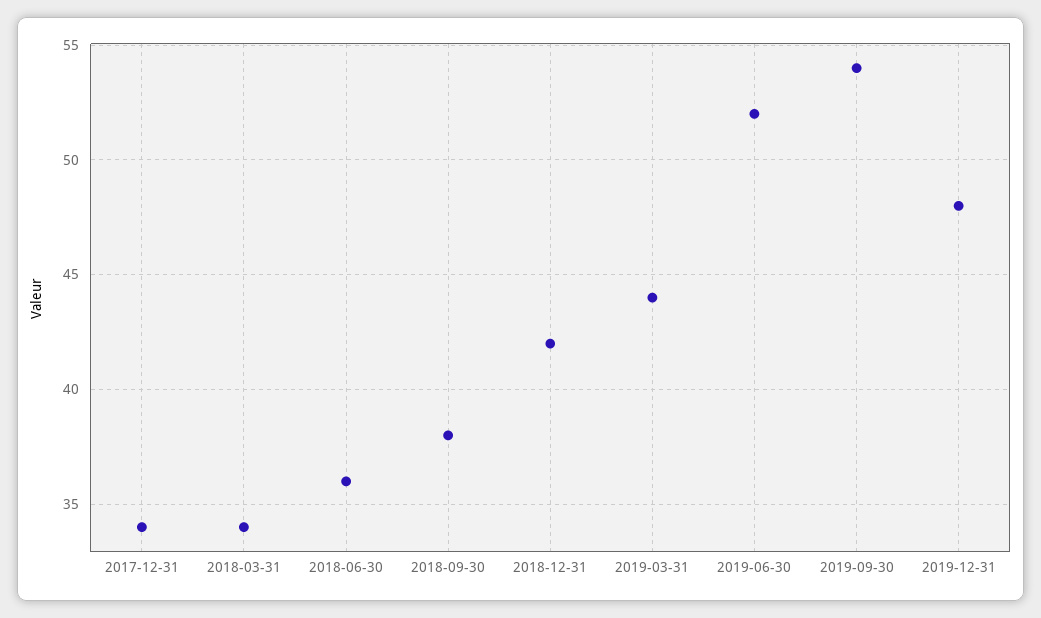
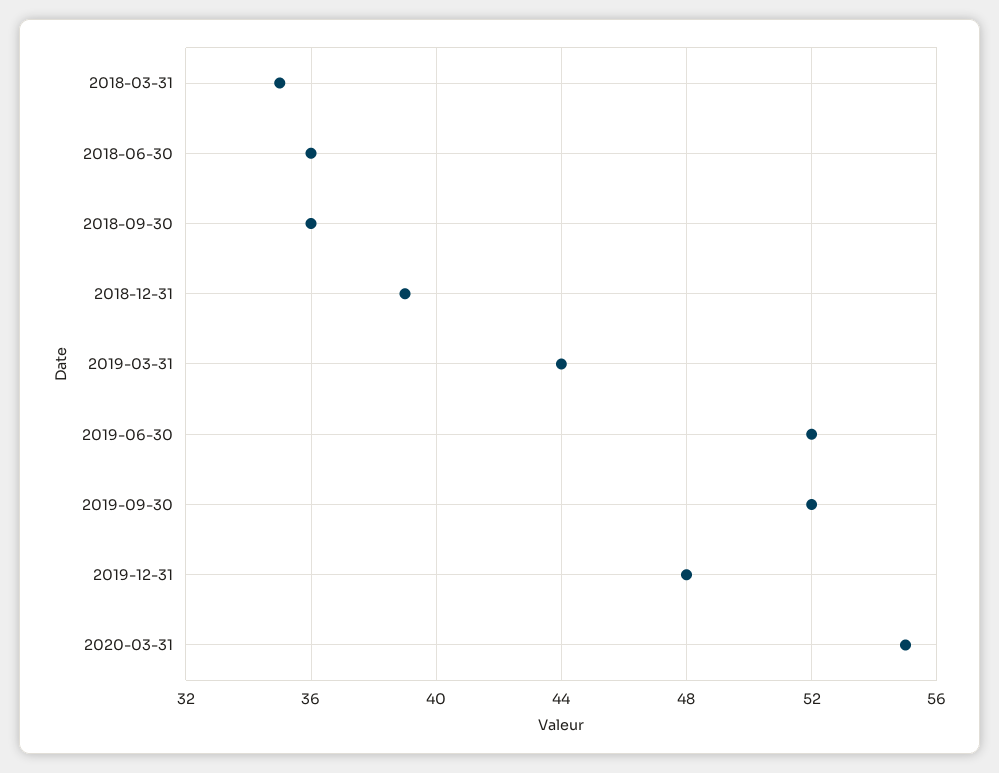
2017-12-31: 34 -> none
2018-03-31: 34 -> 35
2018-09-30: 38 -> 36
2018-12-31: 42 -> 39
2019-09-30: 54 -> 52
2020-03-31: none -> 55

